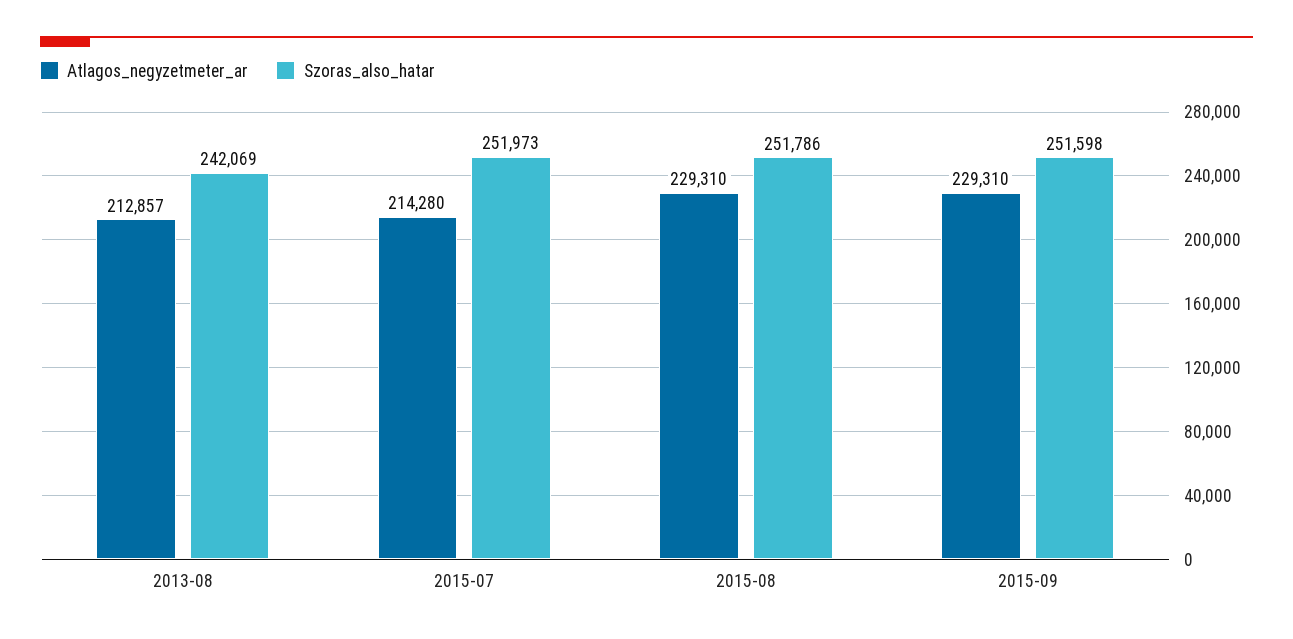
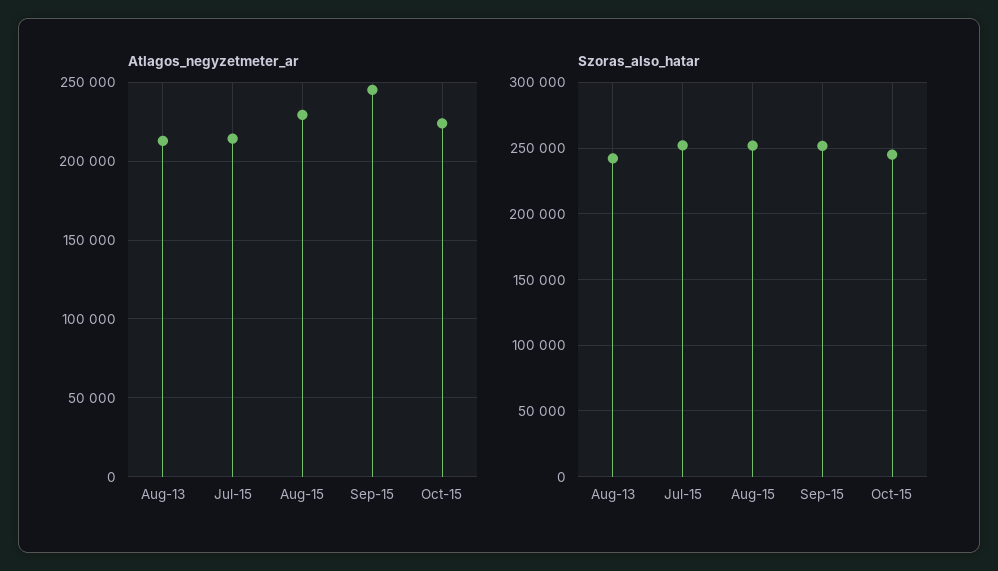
Atlagos_negyzetmeter_ar, 2015-09: 229310 -> 245000
Atlagos_negyzetmeter_ar, Oct-15: none -> 225000
Szoras_also_hatar, Oct-15: none -> 245000

